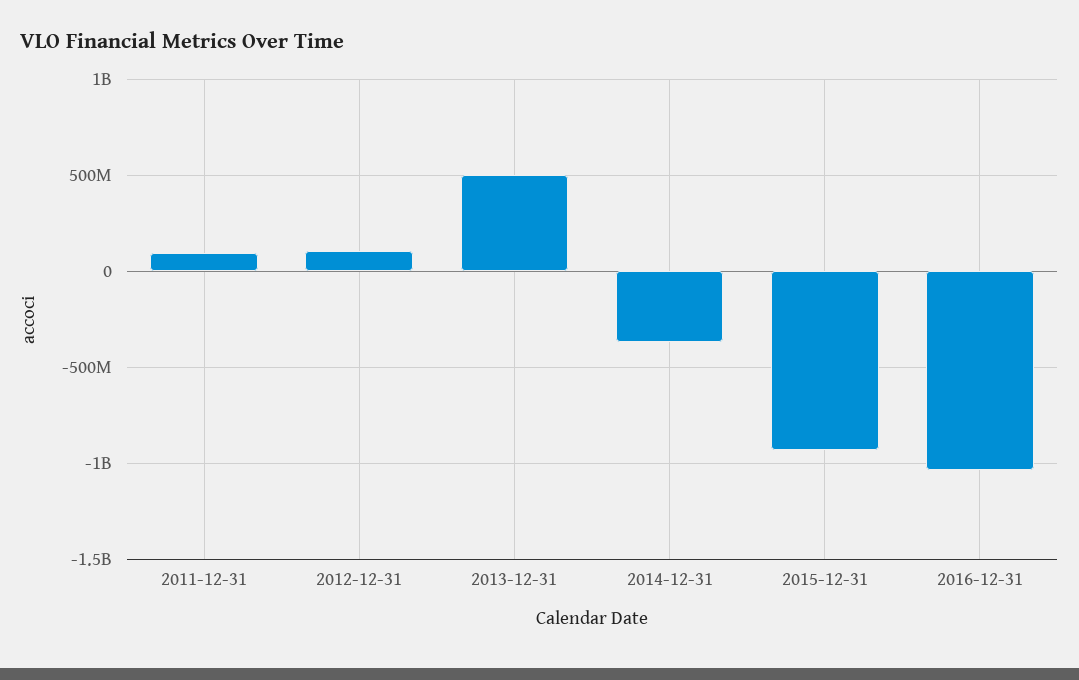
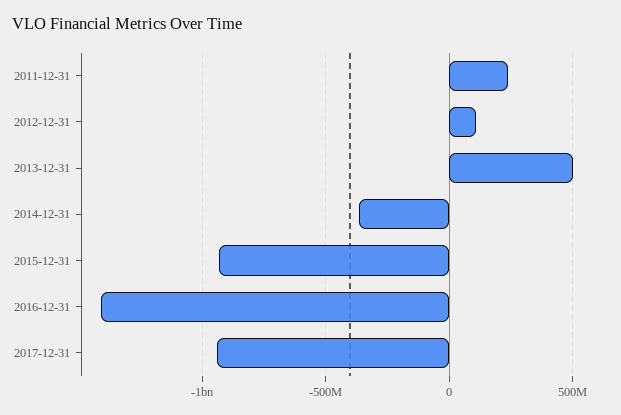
2011-12-31: 100000000 -> 250000000
2016-12-31: -1050000000 -> -1400000000
2017-12-31: none -> -950000000

